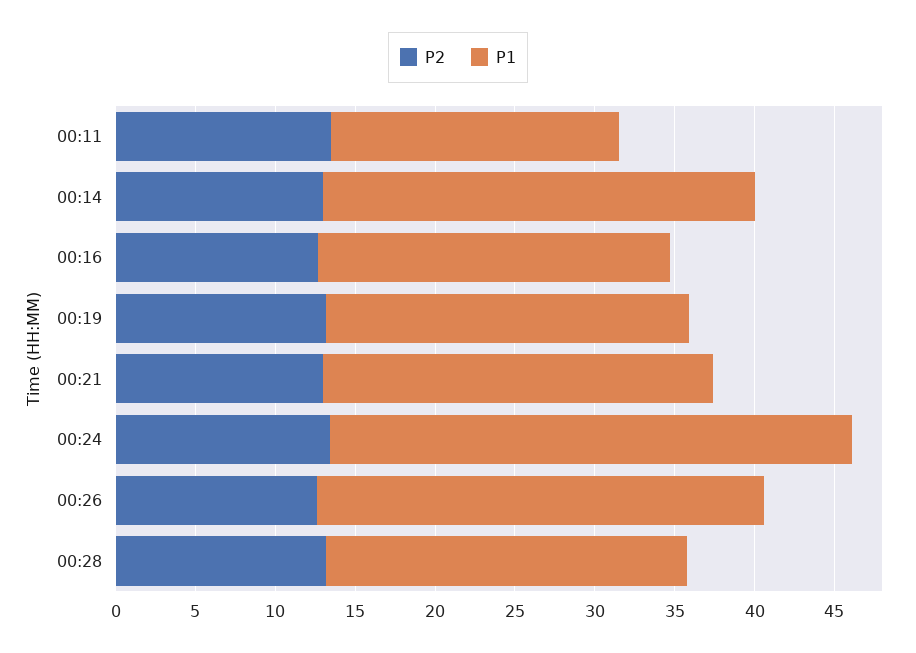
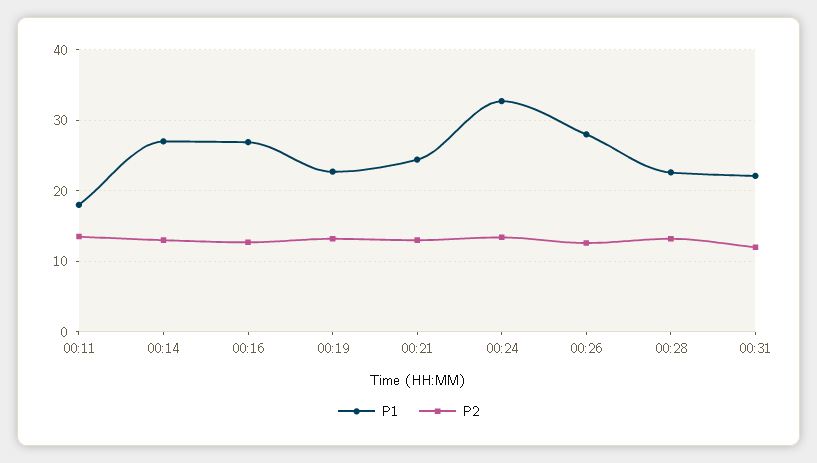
P1, 00:16: 22 -> 27
P1, 00:31: none -> 22
P2, 00:31: none -> 12

